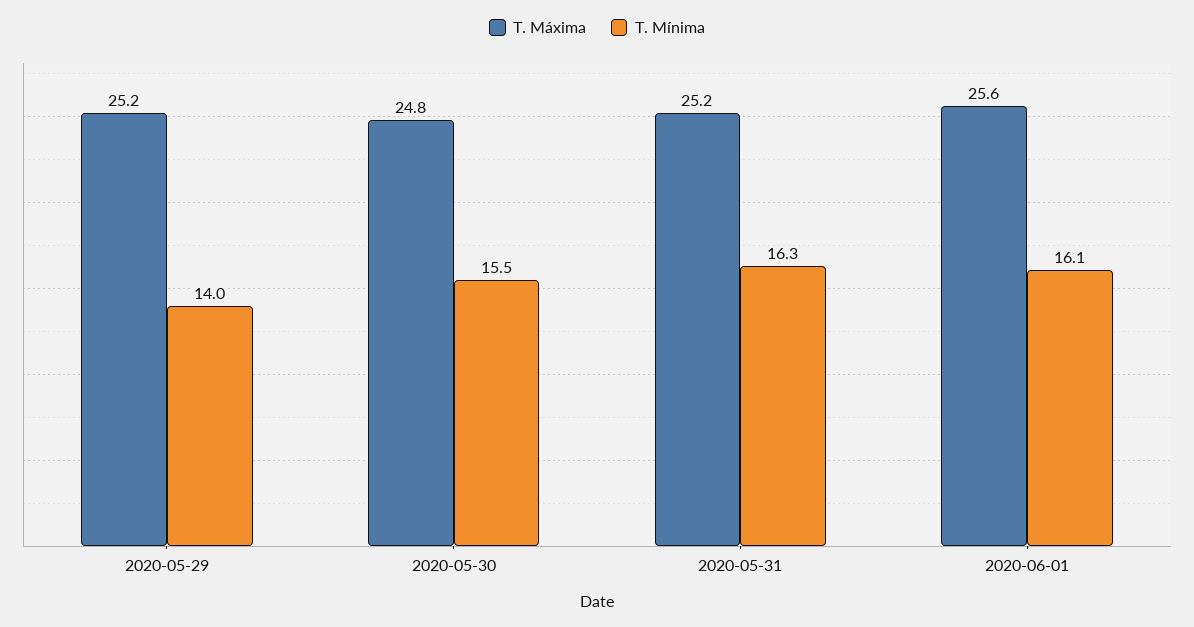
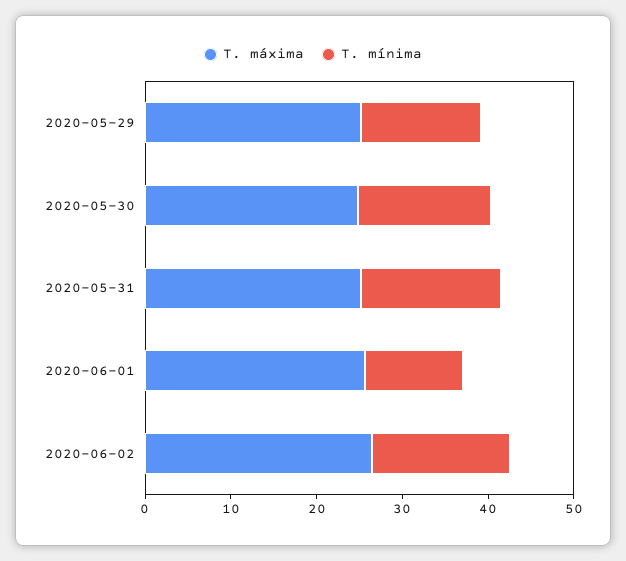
T. Mínima, 2020-06-01: 16.1 -> 12
T. Máxima, 2020-06-02: none -> 26
T. Mínima, 2020-06-02: none -> 16

